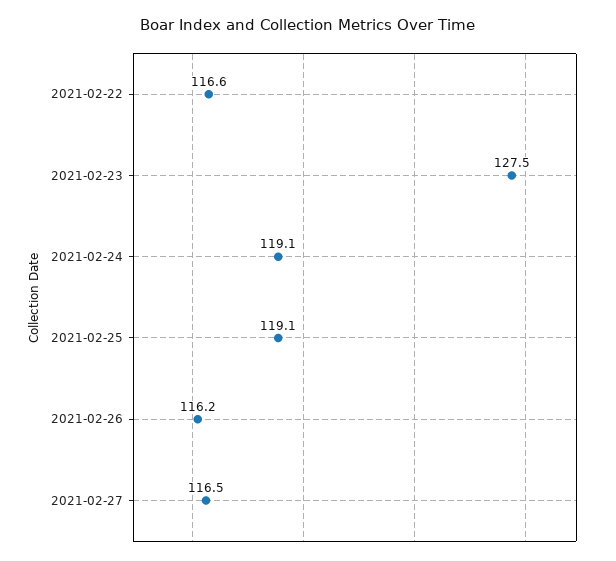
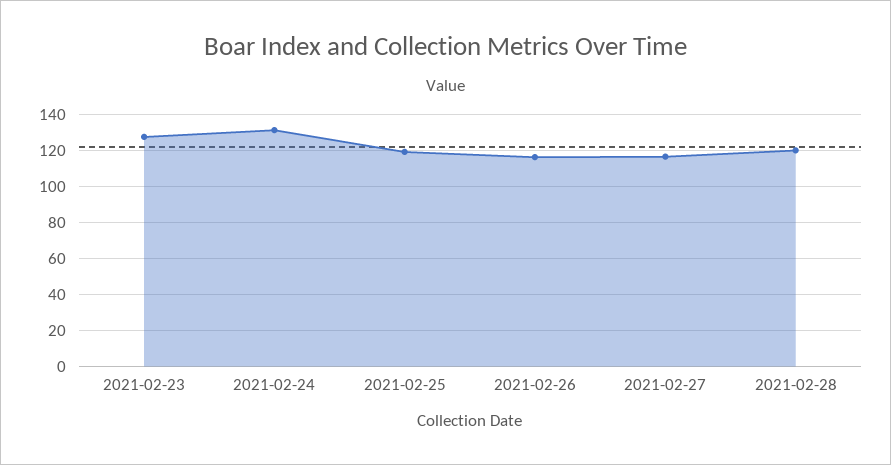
2021-02-22: 116.6 -> none
2021-02-24: 119.1 -> 130
2021-02-28: none -> 120

